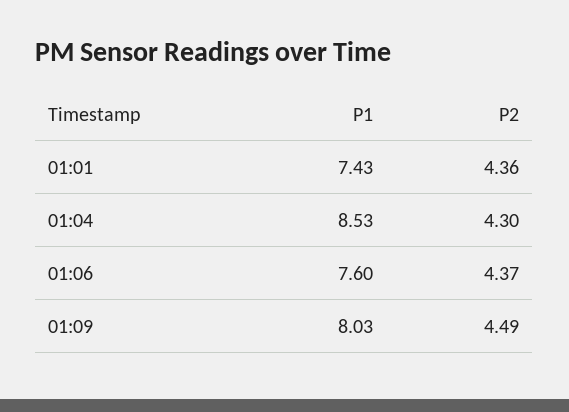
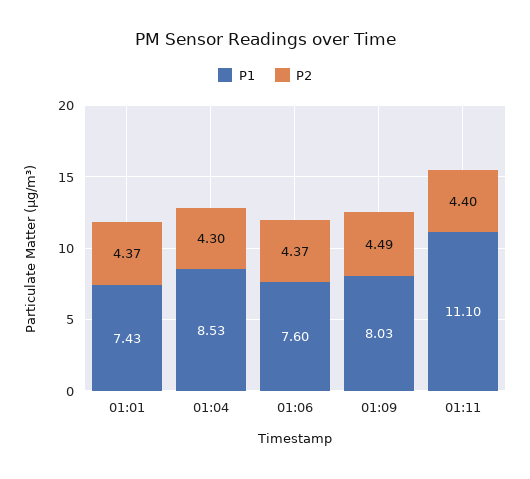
P2, 01:01: 4.36 -> 4.37
P1, 01:11: none -> 11.1
P2, 01:11: none -> 4.4

